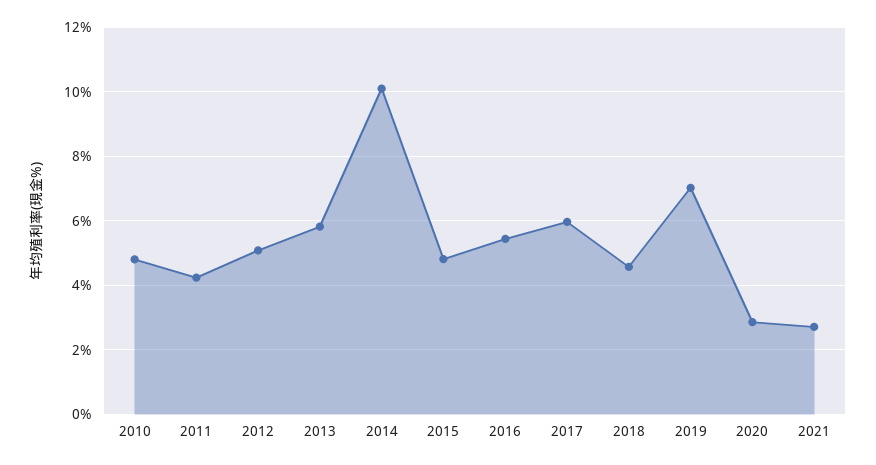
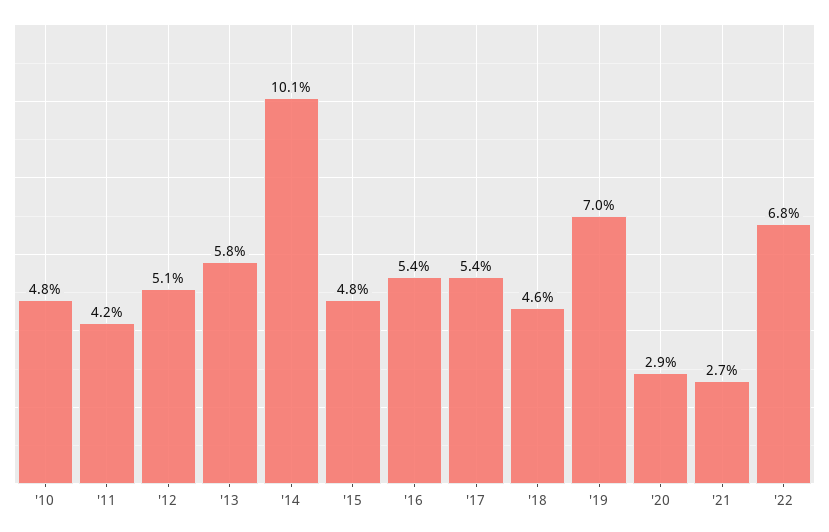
2017: 6 -> 5.4
'22: none -> 6.8

